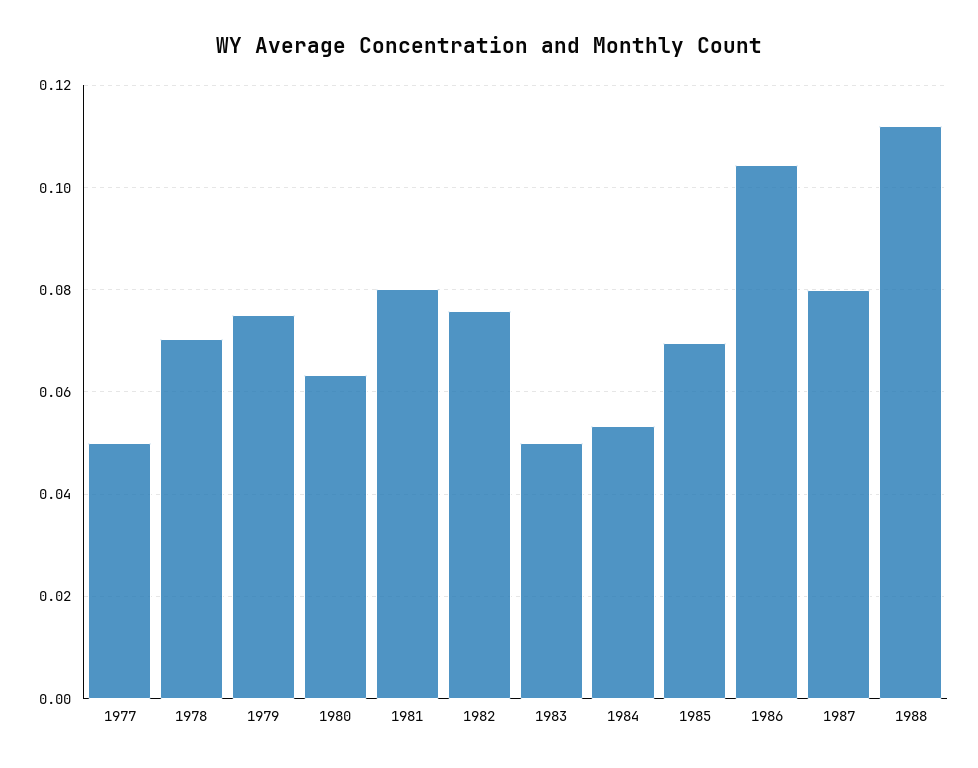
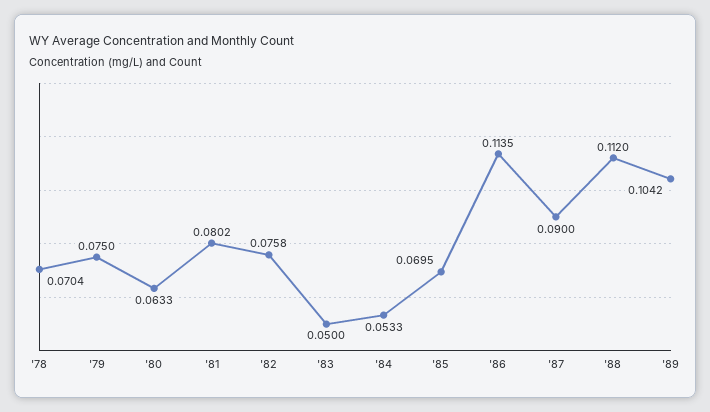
1977: 0.05 -> none
1986: 0.104 -> 0.1135
1987: 0.08 -> 0.09
'89: none -> 0.1042

